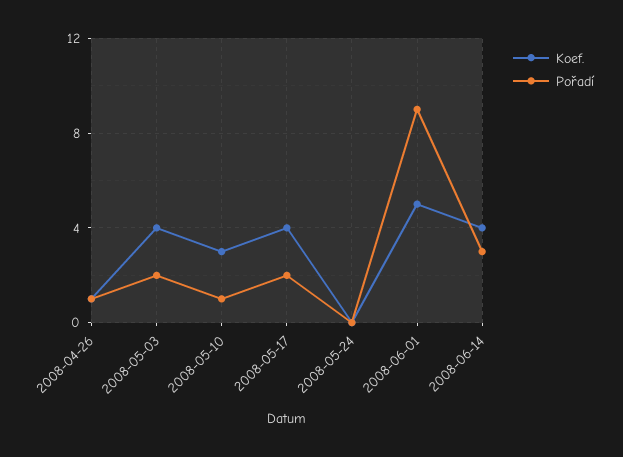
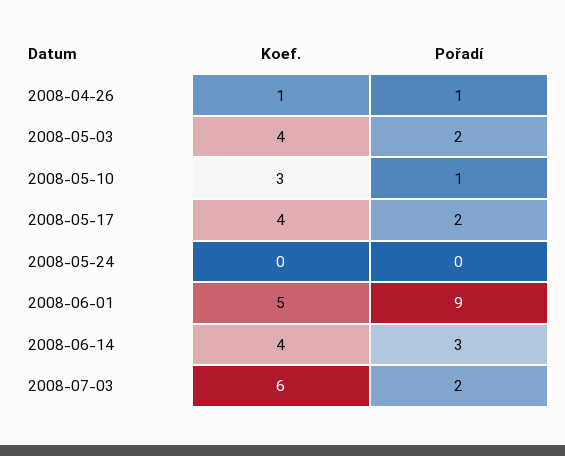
Koef., 2008-07-03: none -> 6
Pořadí, 2008-07-03: none -> 2

